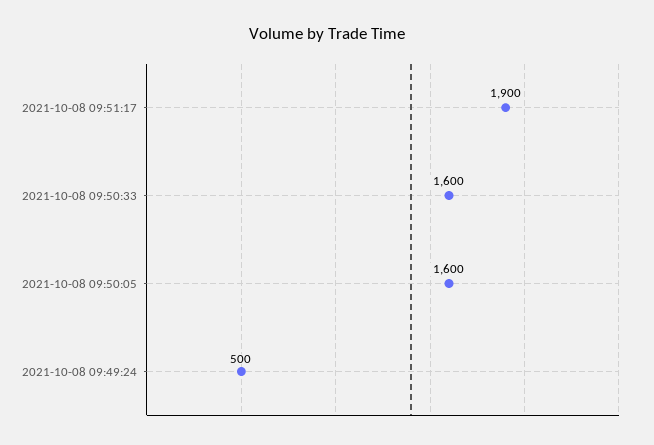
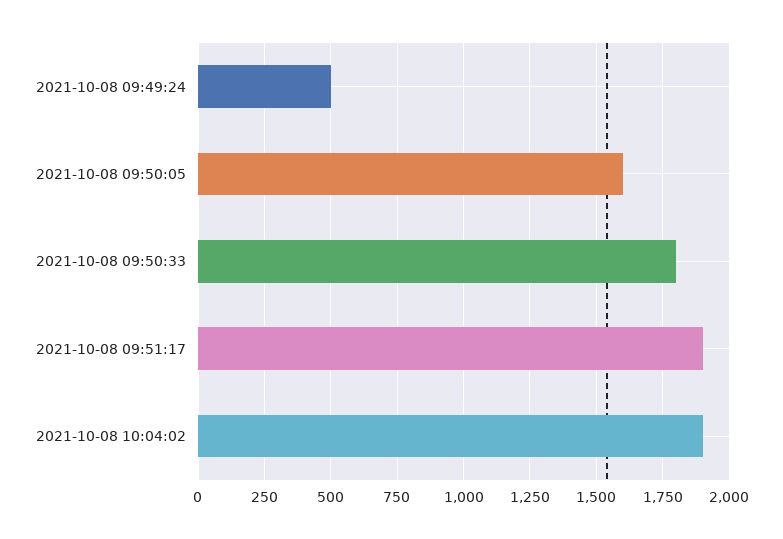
2021-10-08 09:50:33: 1600 -> 1800
2021-10-08 10:04:02: none -> 1900

